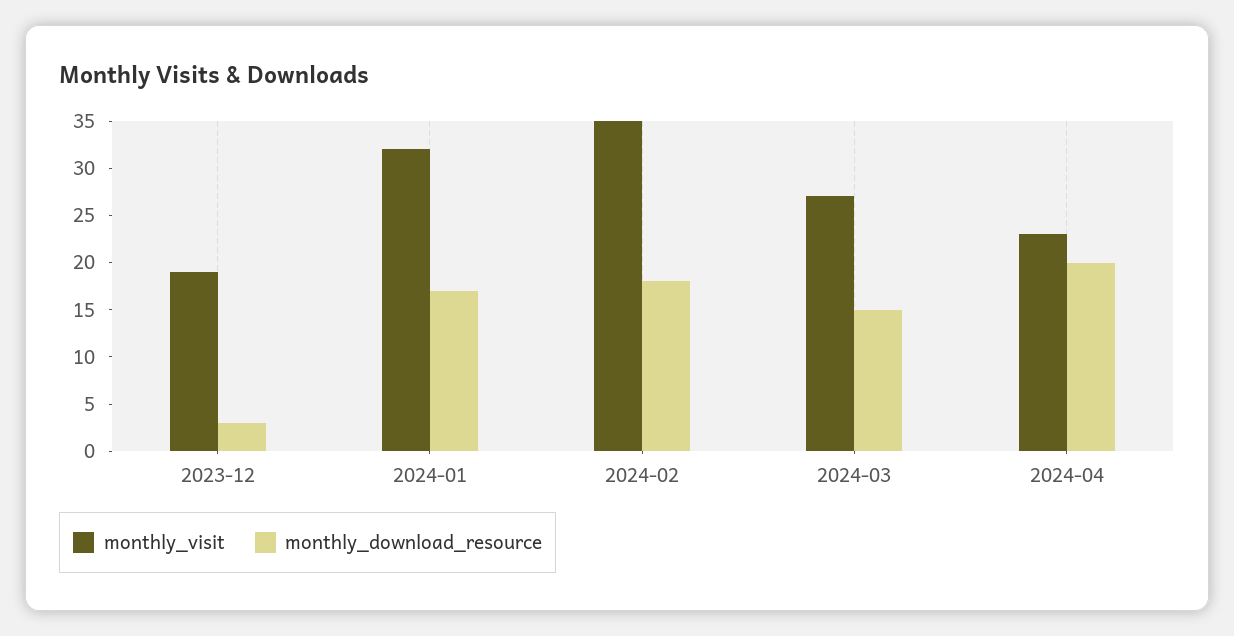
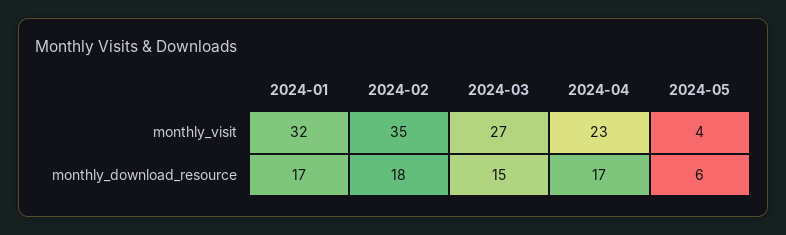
monthly_visit, 2023-12: 19 -> none
monthly_download_resource, 2023-12: 3 -> none
monthly_download_resource, 2024-04: 20 -> 17
monthly_visit, 2024-05: none -> 4
monthly_download_resource, 2024-05: none -> 6

